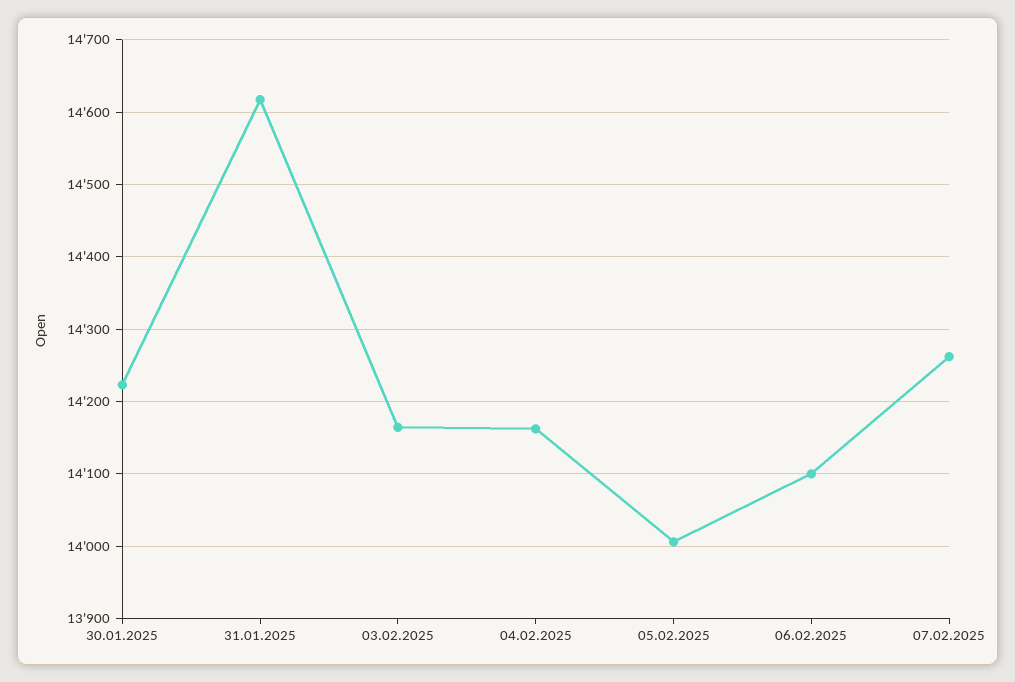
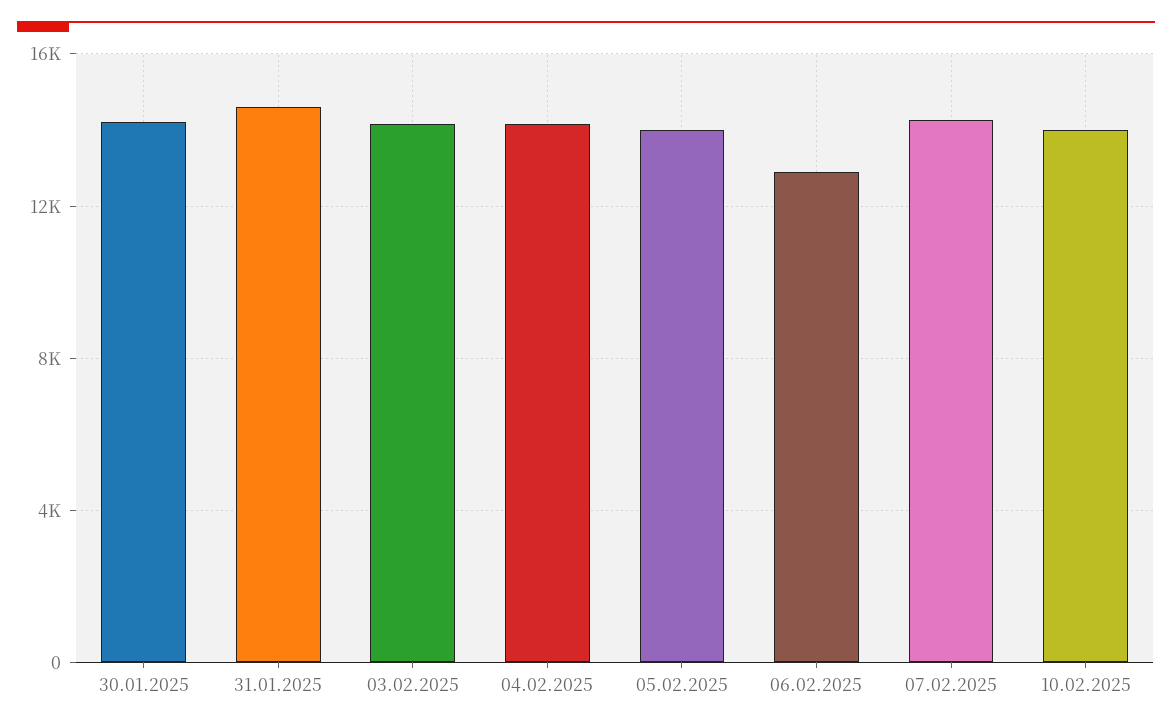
06.02.2025: 14100 -> 13000
10.02.2025: none -> 14000

